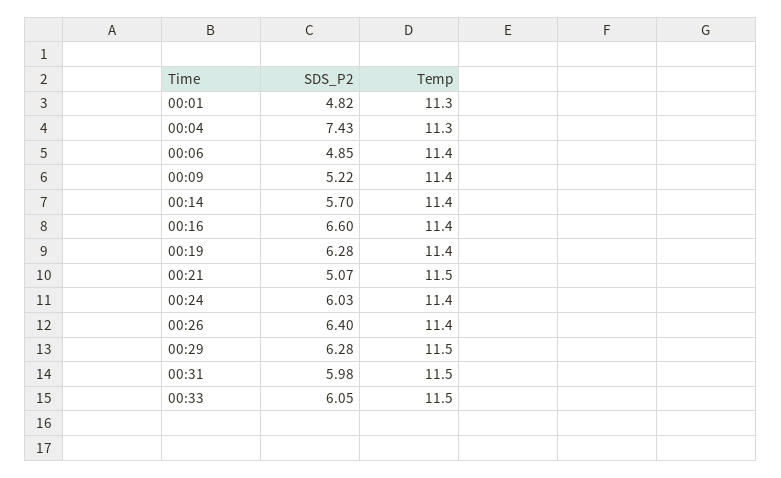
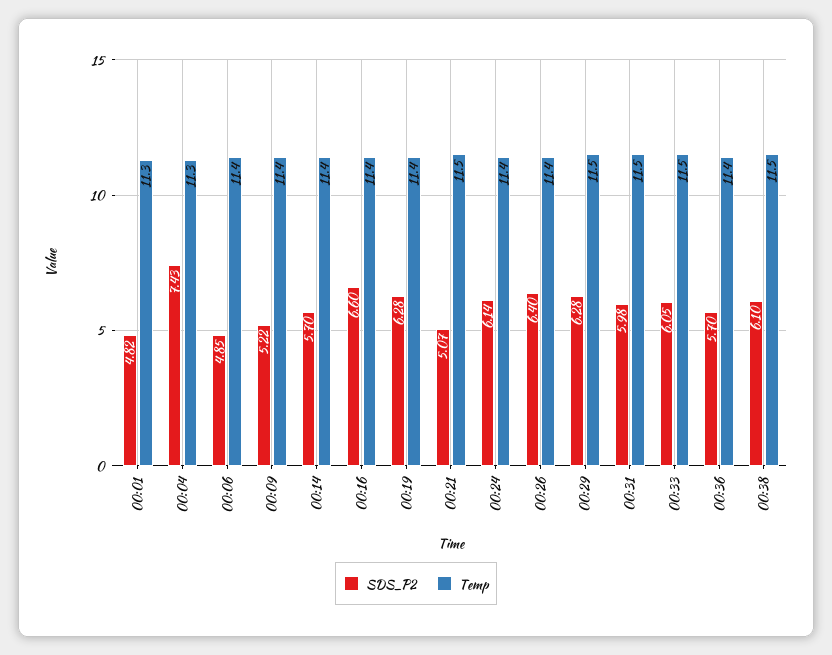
SDS_P2, 00:24: 6.03 -> 6.14
SDS_P2, 00:36: none -> 5.7
Temp, 00:36: none -> 11.4
SDS_P2, 00:38: none -> 6.1
Temp, 00:38: none -> 11.5

